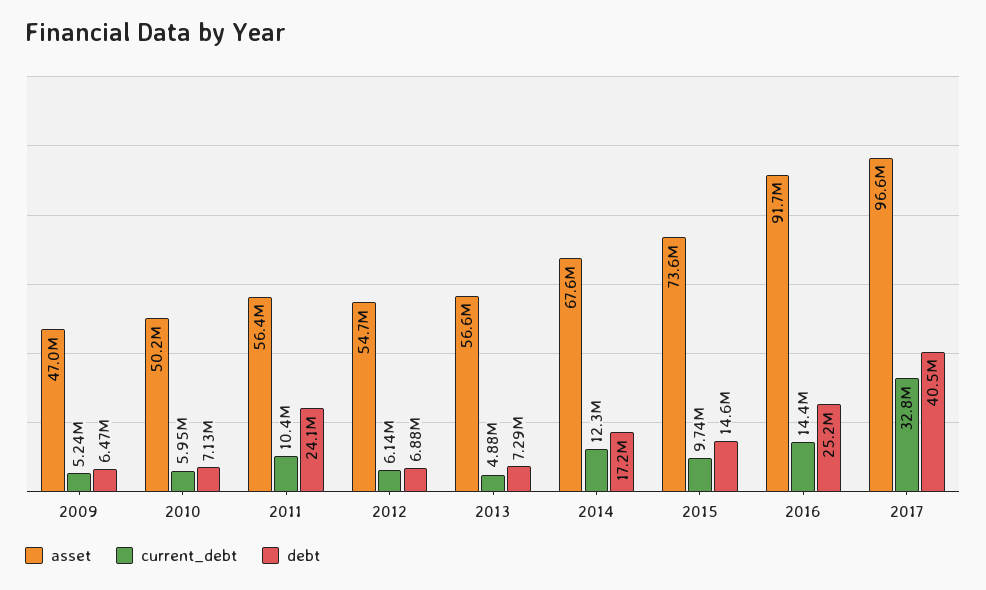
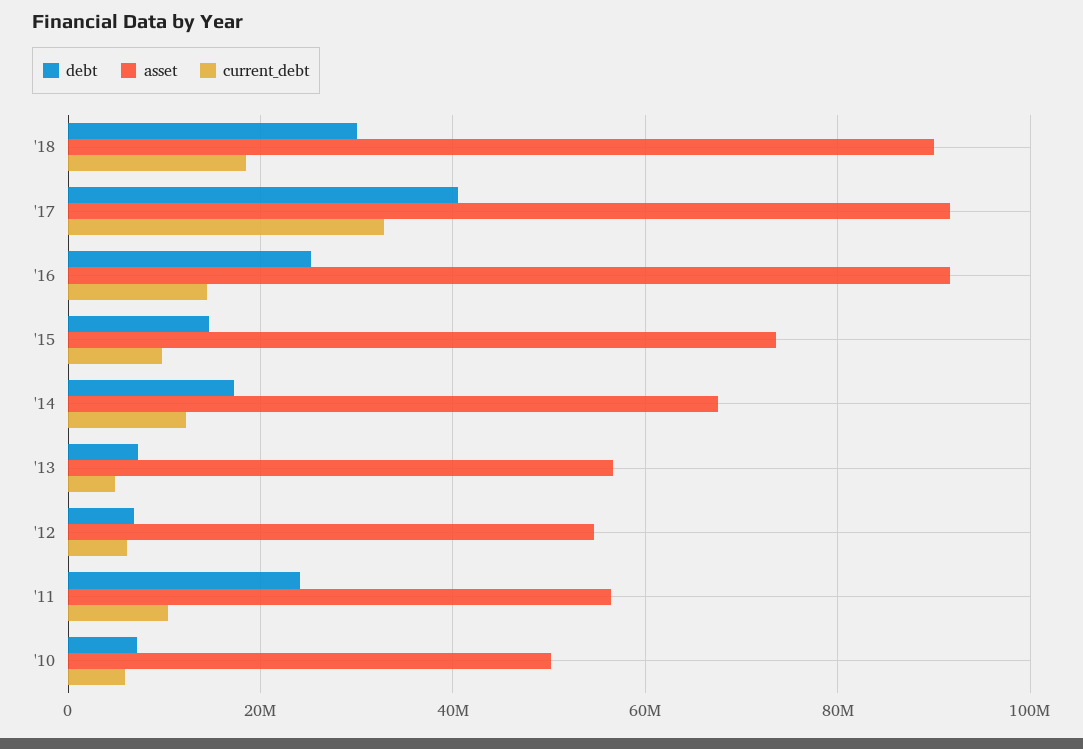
asset, 2009: 47000000 -> none
current_debt, 2009: 5240000 -> none
debt, 2009: 6470000 -> none
asset, 2017: 96600000 -> 92000000
debt, '18: none -> 30000000
asset, '18: none -> 90000000
current_debt, '18: none -> 18000000

